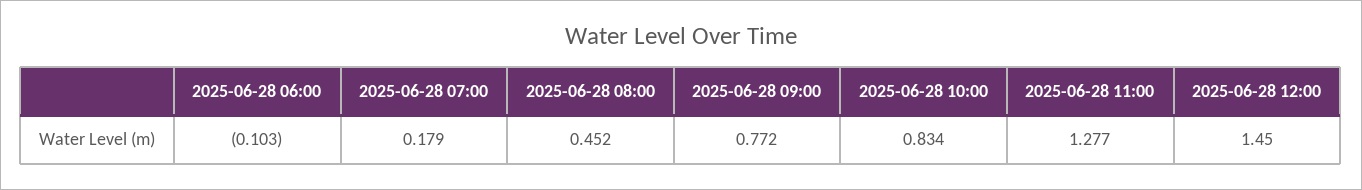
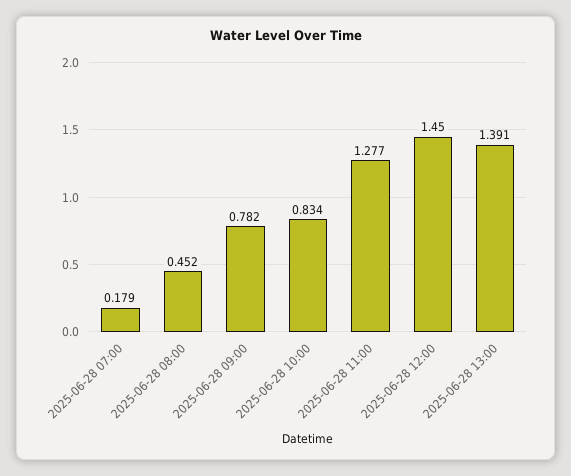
2025-06-28 06:00: -0.103 -> none
2025-06-28 09:00: 0.772 -> 0.782
2025-06-28 13:00: none -> 1.391

